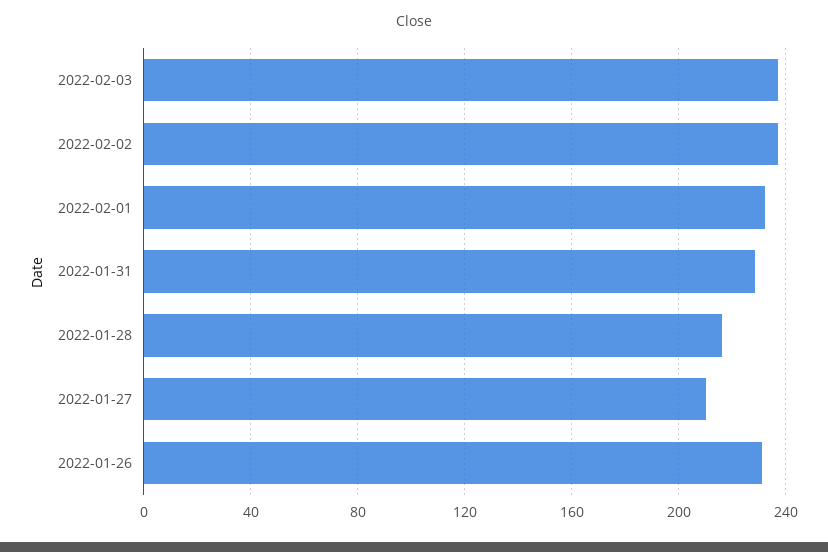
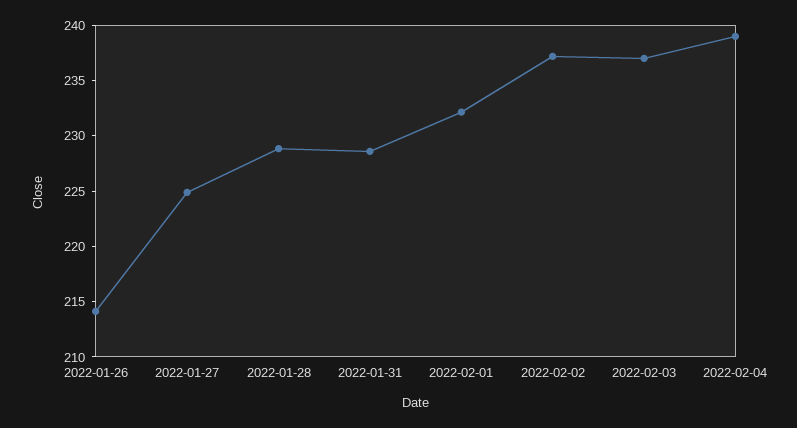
2022-01-28: 215 -> 229
2022-01-27: 210 -> 225
2022-01-26: 230 -> 214
2022-02-04: none -> 239

